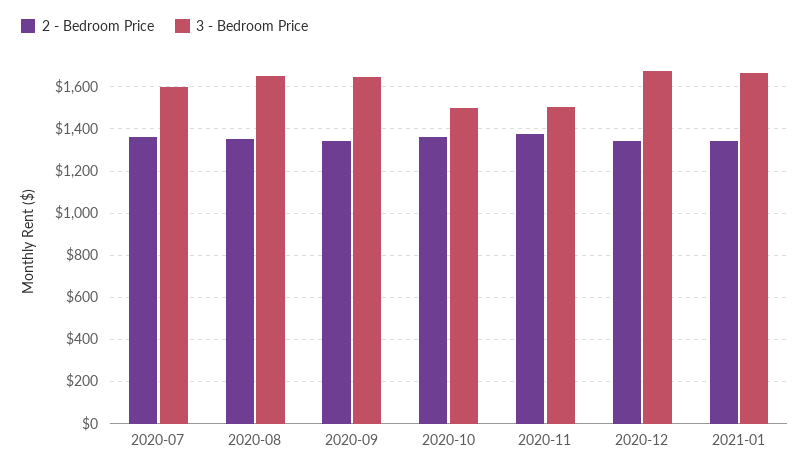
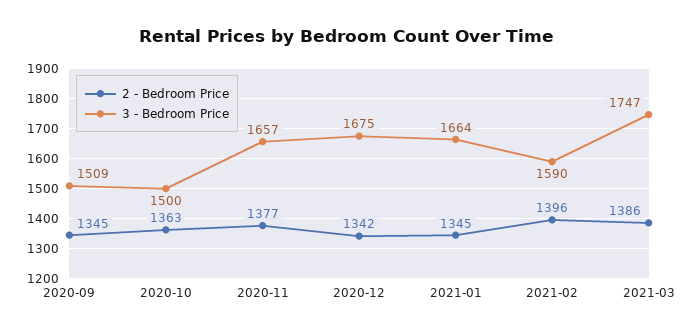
2 - Bedroom Price, 2020-07: 1350 -> none
3 - Bedroom Price, 2020-07: 1600 -> none
2 - Bedroom Price, 2020-08: 1350 -> none
3 - Bedroom Price, 2020-08: 1650 -> none
3 - Bedroom Price, 2020-09: 1650 -> 1509
3 - Bedroom Price, 2020-11: 1500 -> 1657
2 - Bedroom Price, 2021-02: none -> 1396
3 - Bedroom Price, 2021-02: none -> 1590
2 - Bedroom Price, 2021-03: none -> 1386
3 - Bedroom Price, 2021-03: none -> 1747

